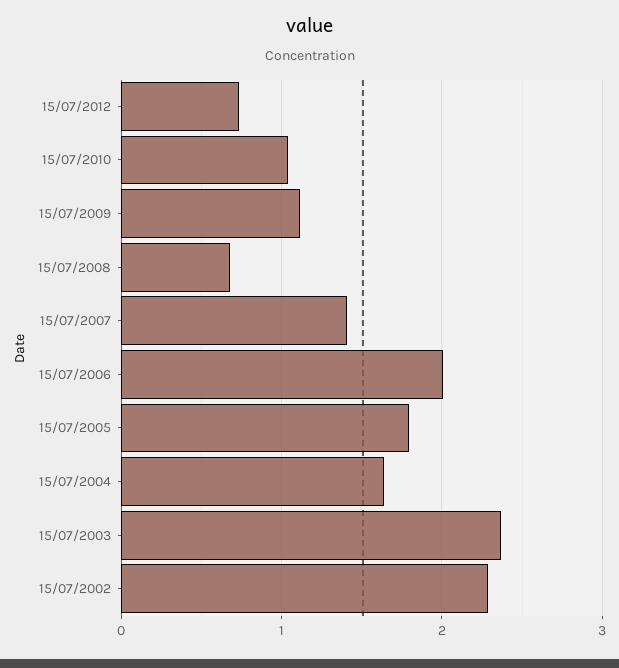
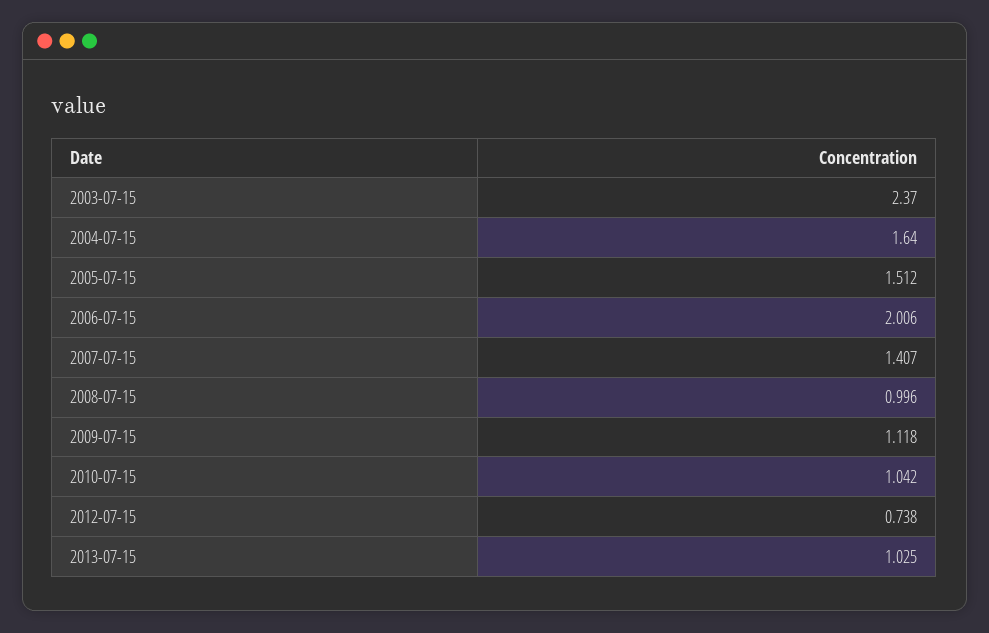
15/07/2008: 0.7 -> 0.996
15/07/2005: 1.8 -> 1.512
15/07/2002: 2.3 -> none
2013-07-15: none -> 1.025

